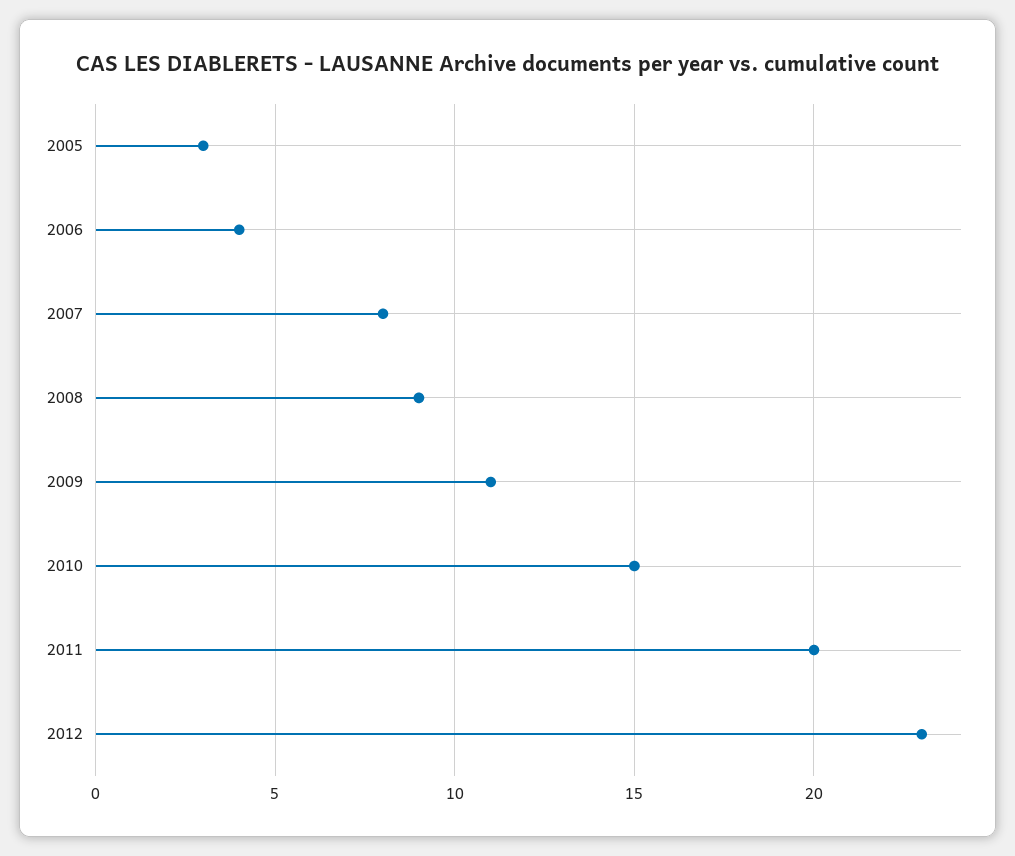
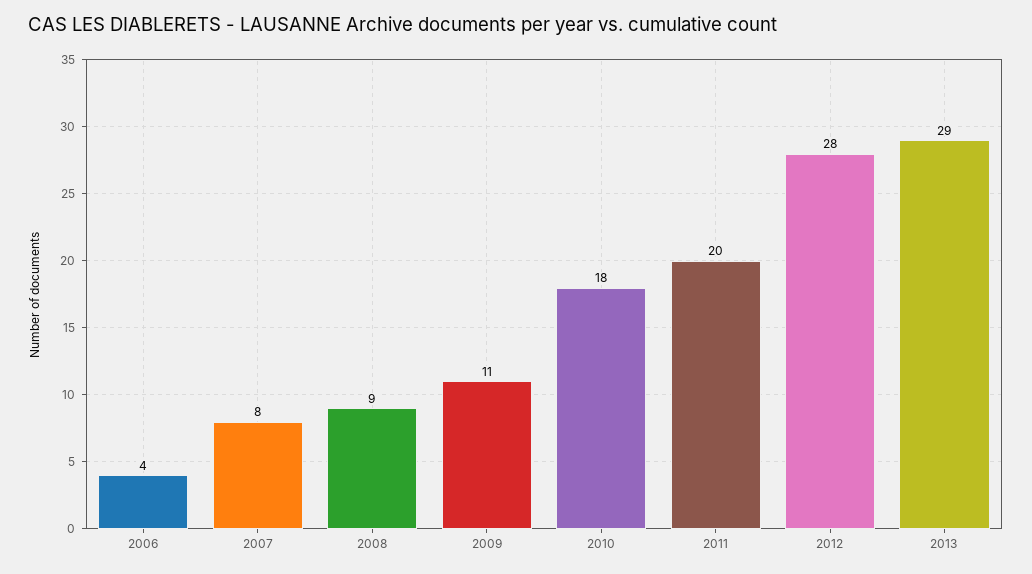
2005: 3 -> none
2010: 15 -> 18
2012: 23 -> 28
2013: none -> 29

